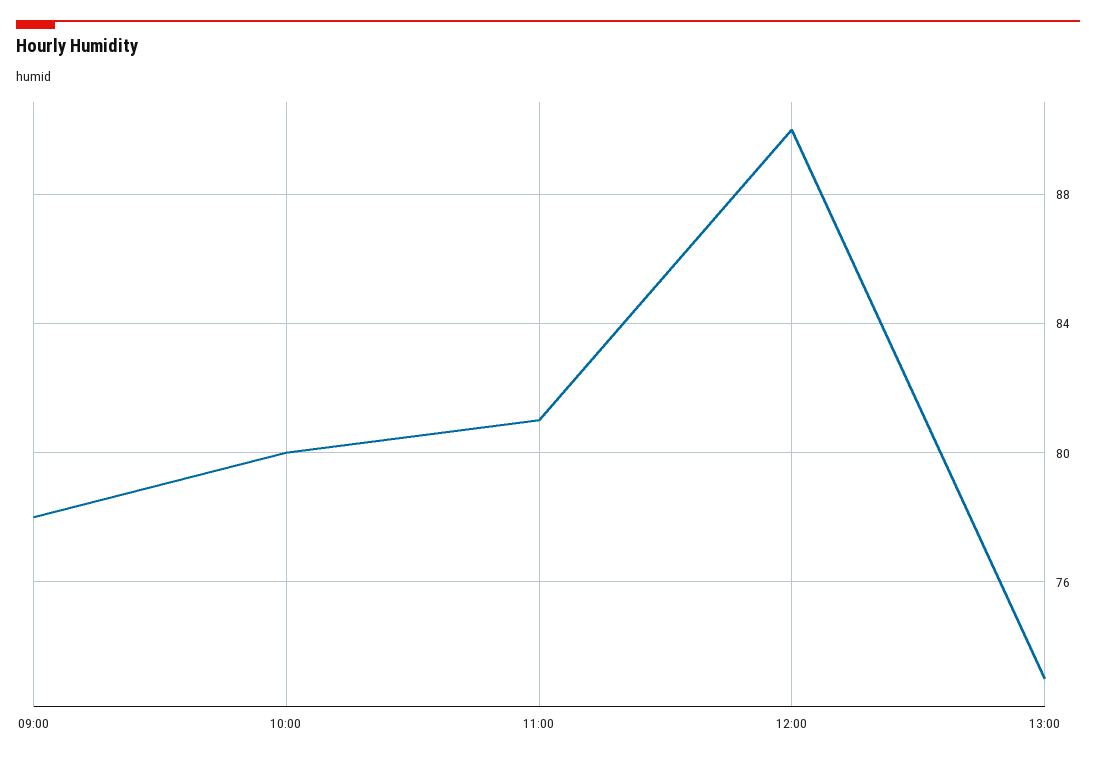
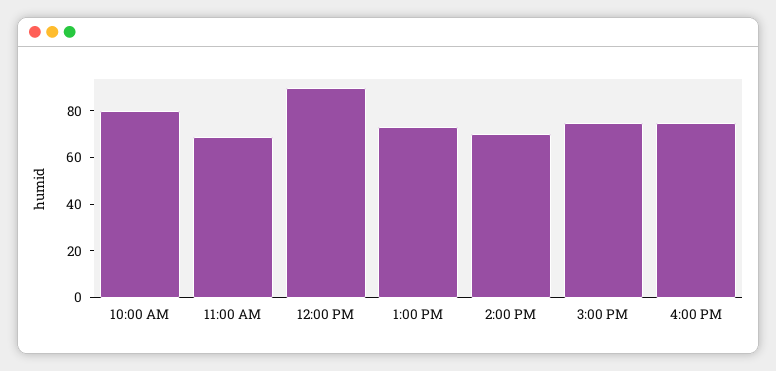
09:00: 78 -> none
11:00: 81 -> 70
2:00 PM: none -> 70
3:00 PM: none -> 75
4:00 PM: none -> 75

